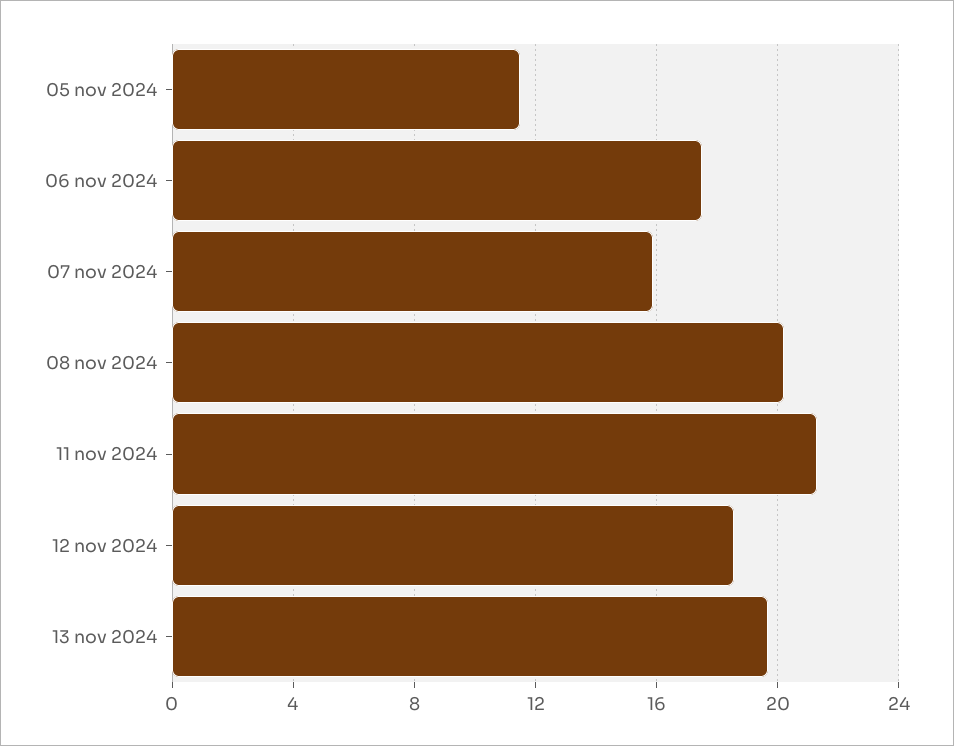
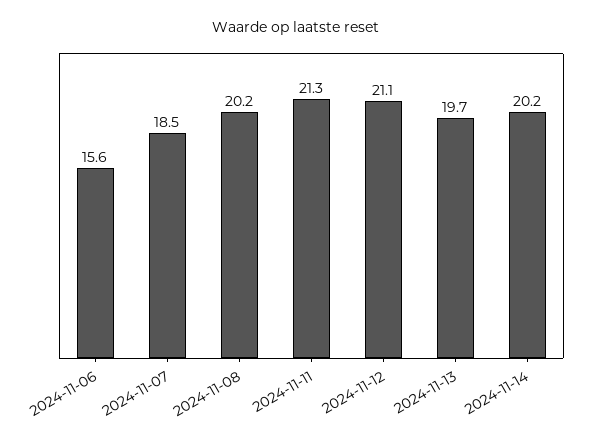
05 nov 2024: 11.5 -> none
06 nov 2024: 17.5 -> 15.6
07 nov 2024: 16 -> 18.5
12 nov 2024: 18.5 -> 21.1
2024-11-14: none -> 20.2

